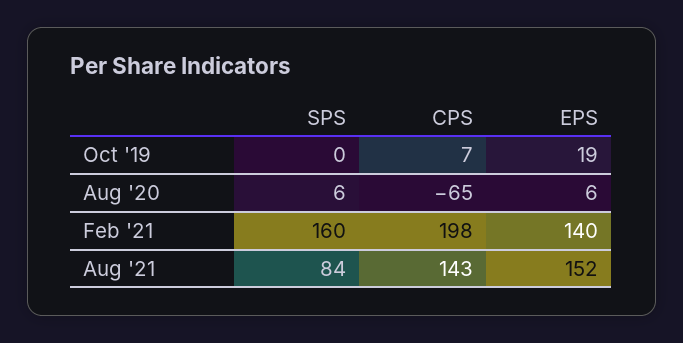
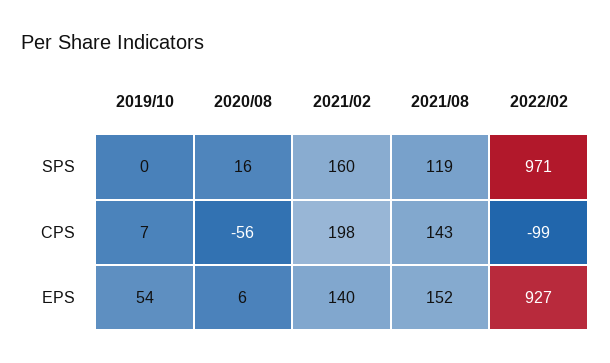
EPS, Oct '19: 19 -> 54
SPS, Aug '20: 6 -> 16
CPS, Aug '20: -65 -> -56
SPS, Aug '21: 84 -> 119
SPS, 2022/02: none -> 971
CPS, 2022/02: none -> -99
EPS, 2022/02: none -> 927

